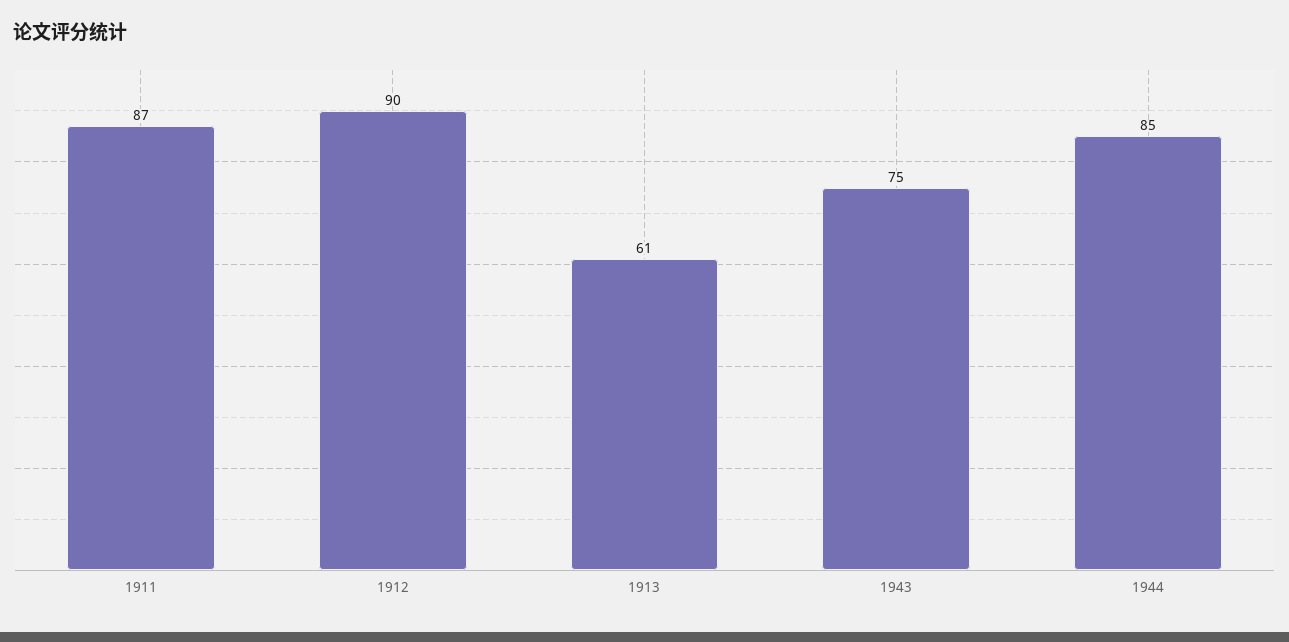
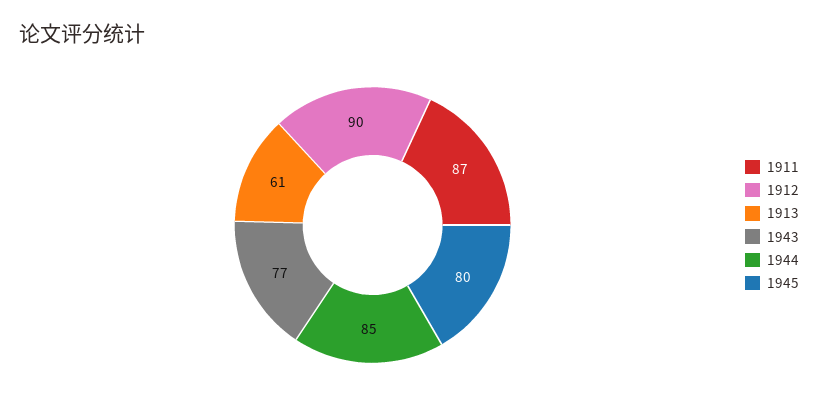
1943: 75 -> 77
1945: none -> 80

